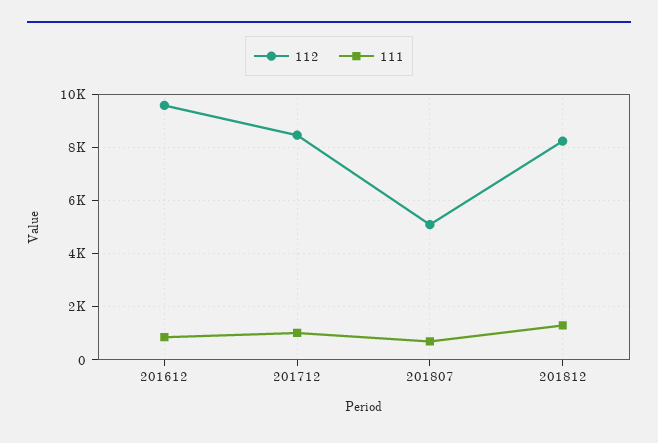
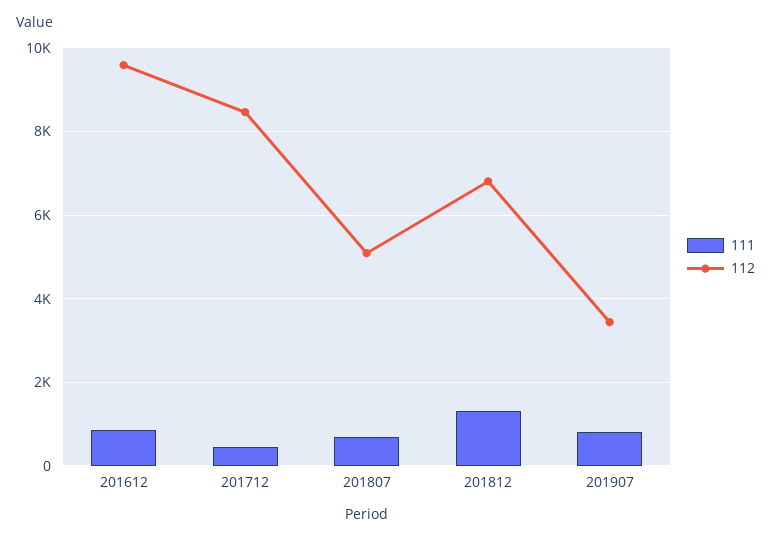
111, 201712: 1000 -> 400
112, 201812: 8250 -> 6800
111, 201907: none -> 800
112, 201907: none -> 3400

